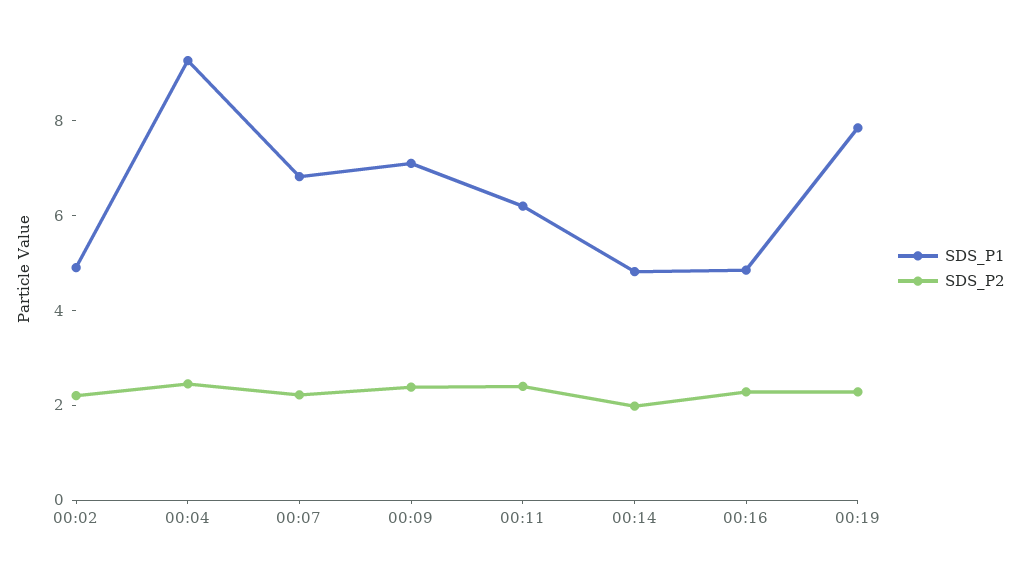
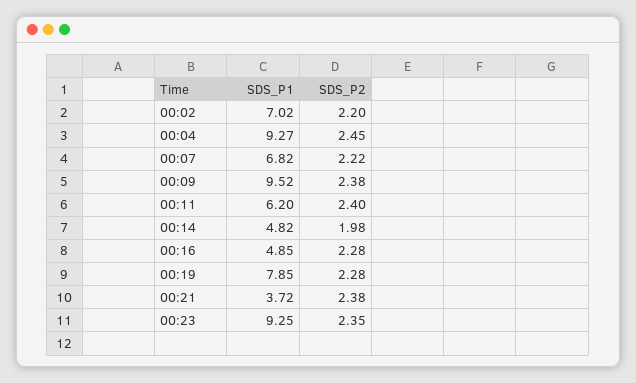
SDS_P1, 00:02: 5 -> 7.02
SDS_P1, 00:09: 7 -> 9.52
SDS_P1, 00:21: none -> 3.72
SDS_P2, 00:21: none -> 2.38
SDS_P1, 00:23: none -> 9.25
SDS_P2, 00:23: none -> 2.35

